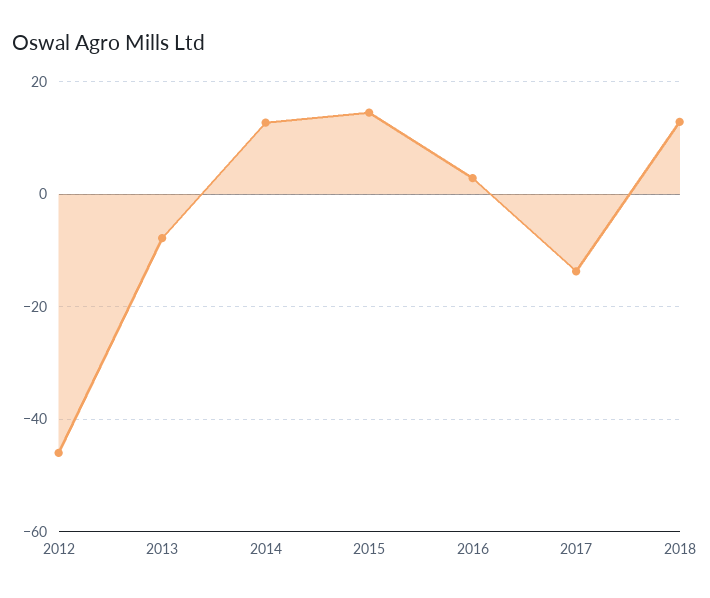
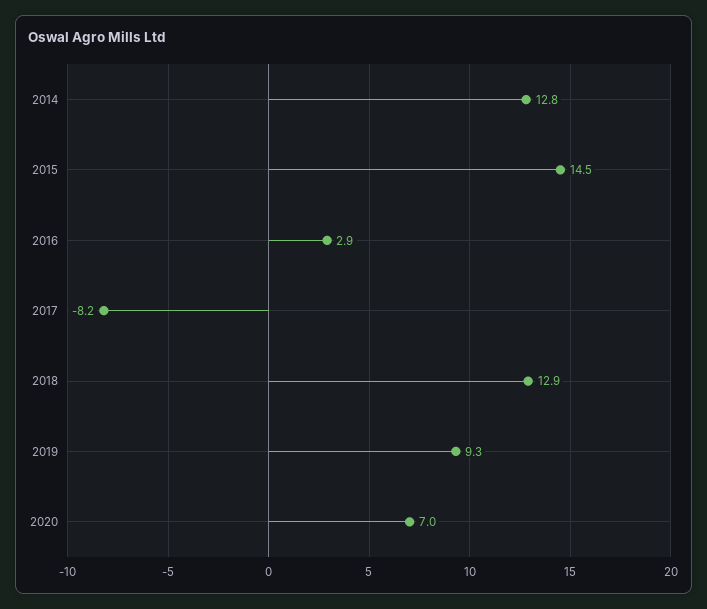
2012: -46 -> none
2013: -8 -> none
2017: -14 -> -8.2
2019: none -> 9.3
2020: none -> 7

